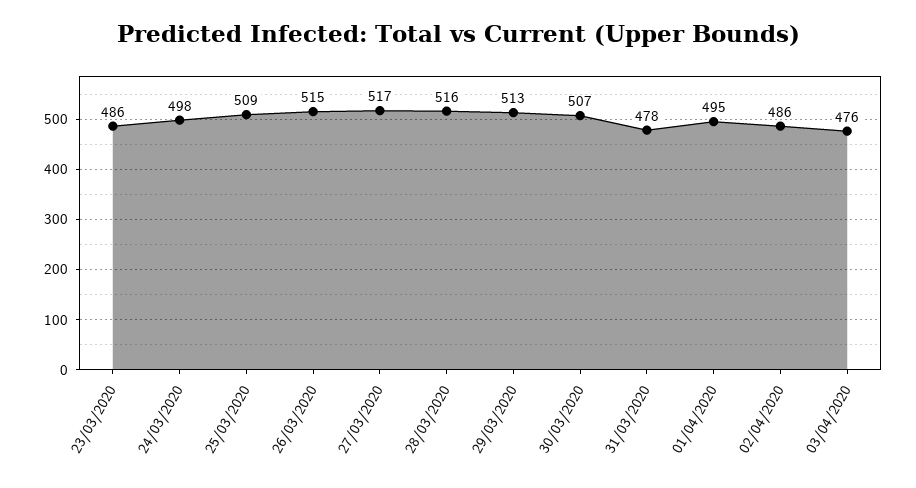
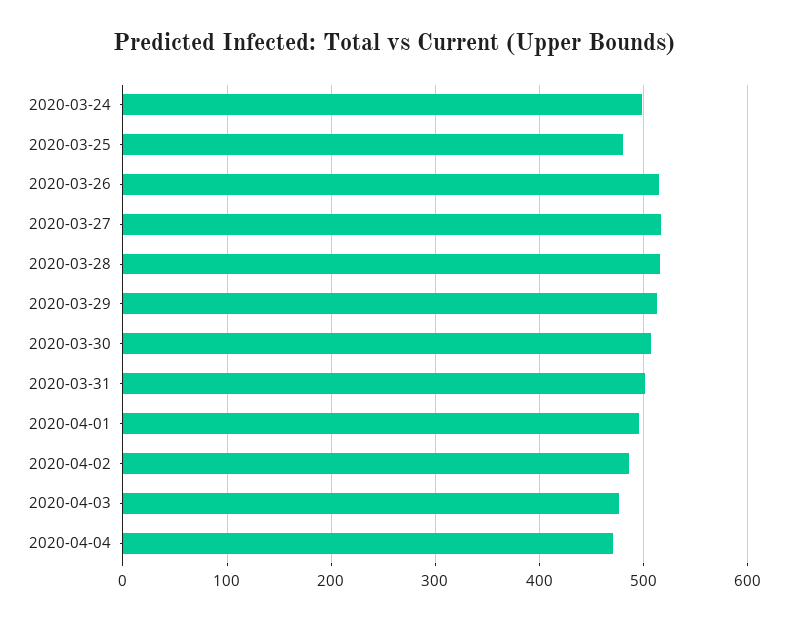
23/03/2020: 486 -> none
25/03/2020: 509 -> 480
31/03/2020: 478 -> 500
2020-04-04: none -> 470

